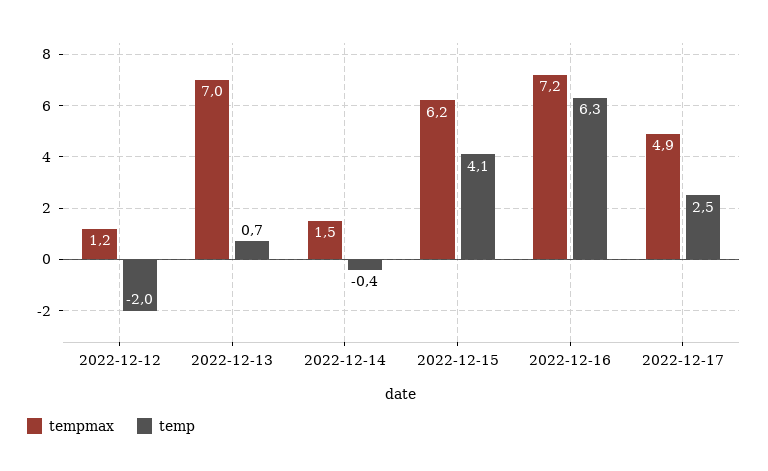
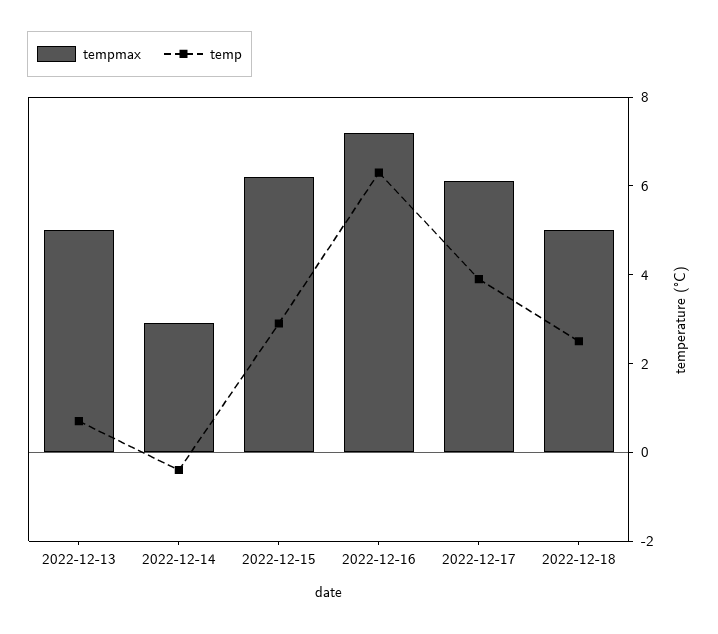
tempmax, 2022-12-12: 1.2 -> none
temp, 2022-12-12: -2 -> none
tempmax, 2022-12-13: 7 -> 5
tempmax, 2022-12-14: 1.5 -> 3
temp, 2022-12-15: 4.1 -> 3
tempmax, 2022-12-17: 4.9 -> 6
temp, 2022-12-17: 2.5 -> 4
tempmax, 2022-12-18: none -> 5
temp, 2022-12-18: none -> 2.5

